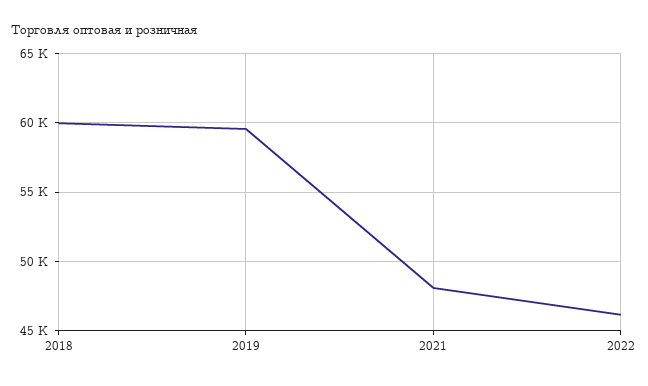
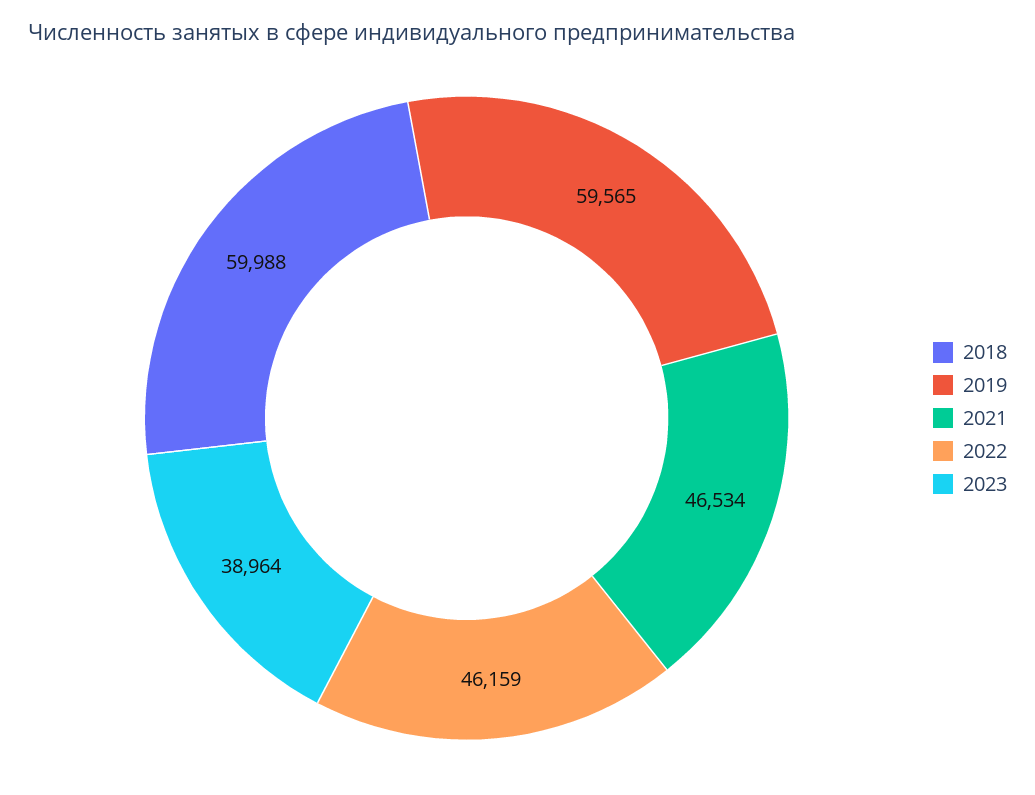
2021: 48000 -> 46534
2023: none -> 38964

